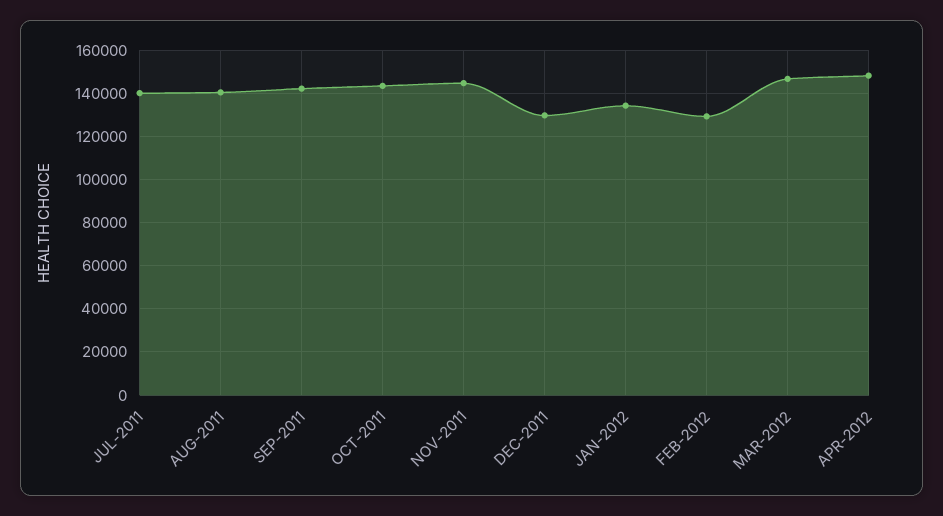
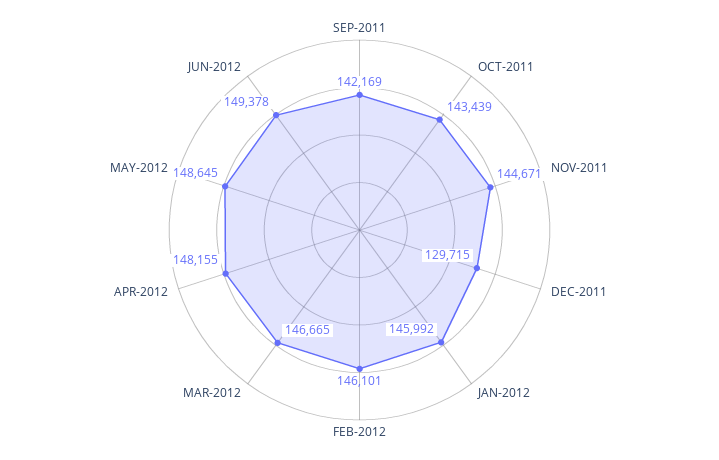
JUL-2011: 140000 -> none
AUG-2011: 140000 -> none
JAN-2012: 135000 -> 145992
FEB-2012: 130000 -> 146101
MAY-2012: none -> 148645
JUN-2012: none -> 149378

